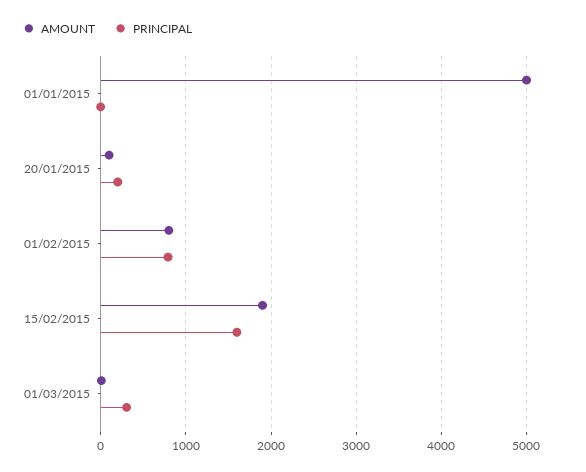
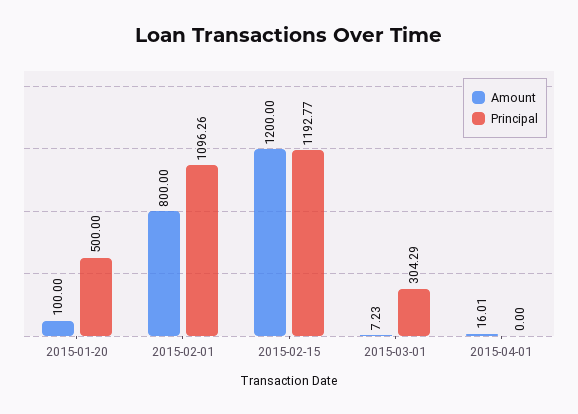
AMOUNT, 01/01/2015: 5000 -> none
PRINCIPAL, 01/01/2015: 0 -> none
PRINCIPAL, 20/01/2015: 200 -> 500
PRINCIPAL, 01/02/2015: 800 -> 1096.26
AMOUNT, 15/02/2015: 1900 -> 1200
PRINCIPAL, 15/02/2015: 1600 -> 1192.77
AMOUNT, 2015-04-01: none -> 16.01
PRINCIPAL, 2015-04-01: none -> 0

